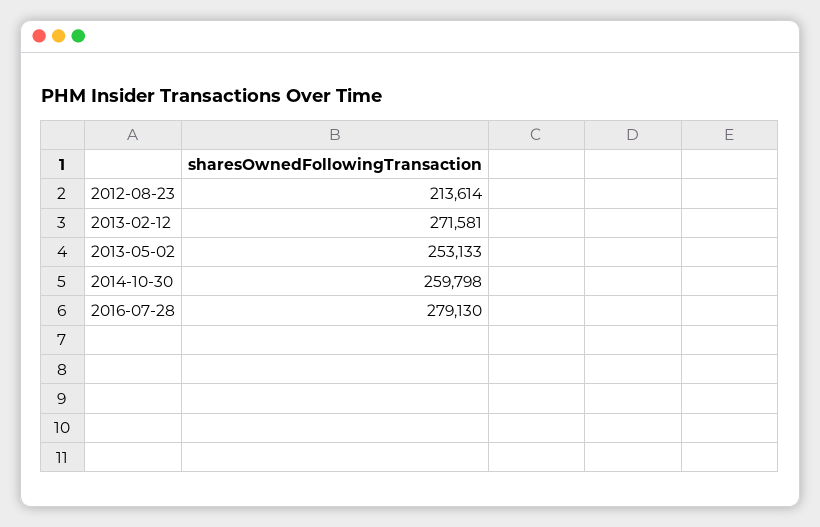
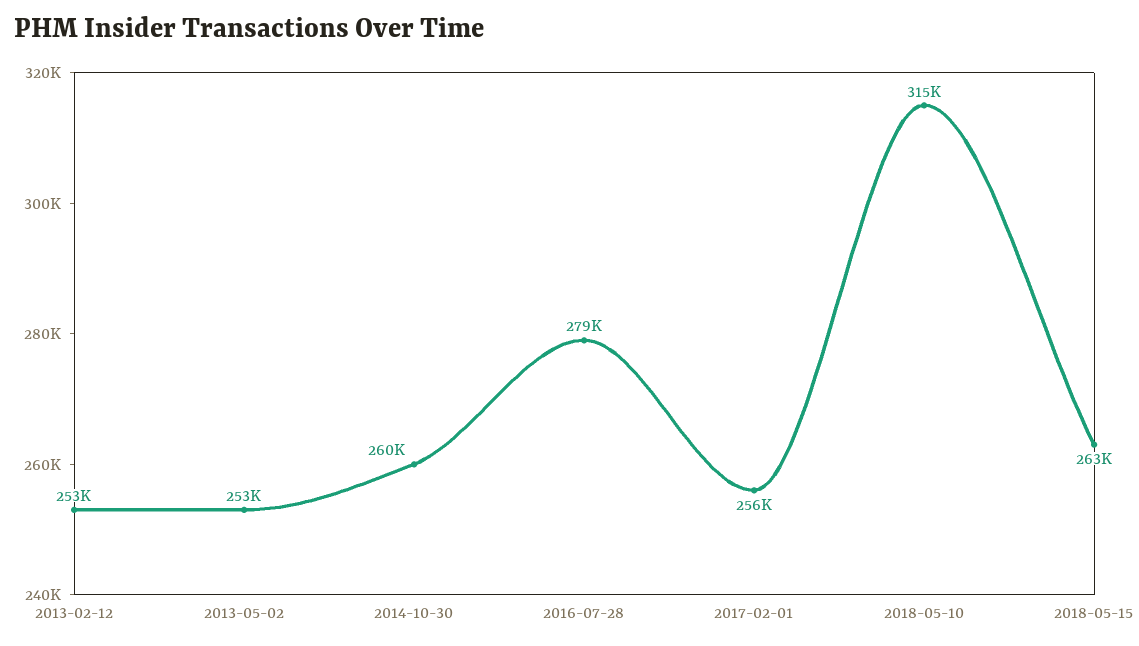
2012-08-23: 213614 -> none
2013-02-12: 271581 -> 253000
2017-02-01: none -> 256000
2018-05-10: none -> 315000
2018-05-15: none -> 263000

